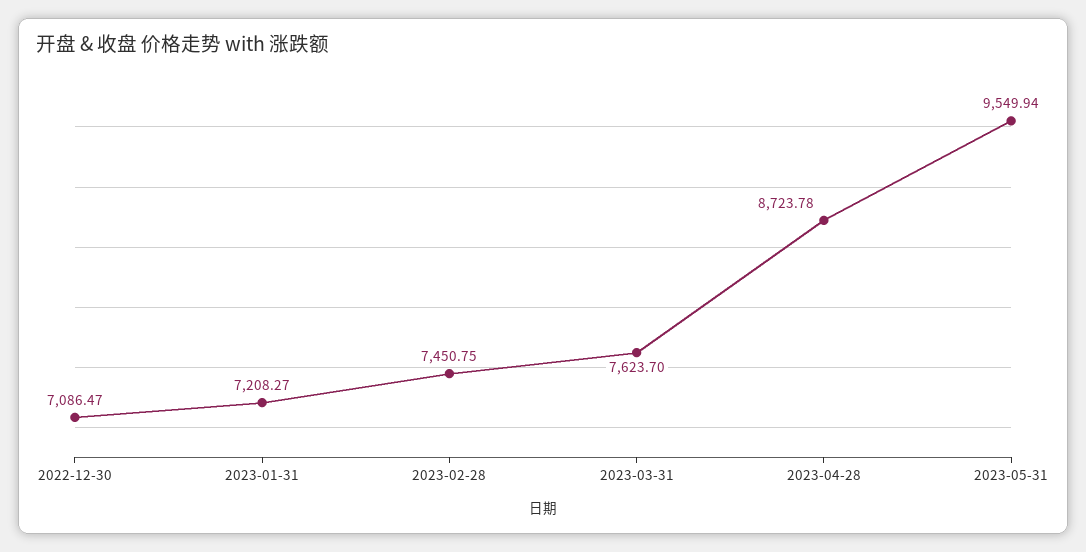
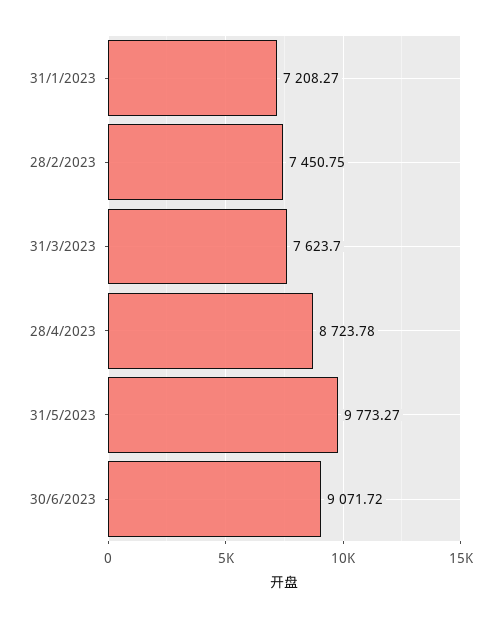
2022-12-30: 7086.47 -> none
2023-05-31: 9549.94 -> 9773.27
30/6/2023: none -> 9071.72

